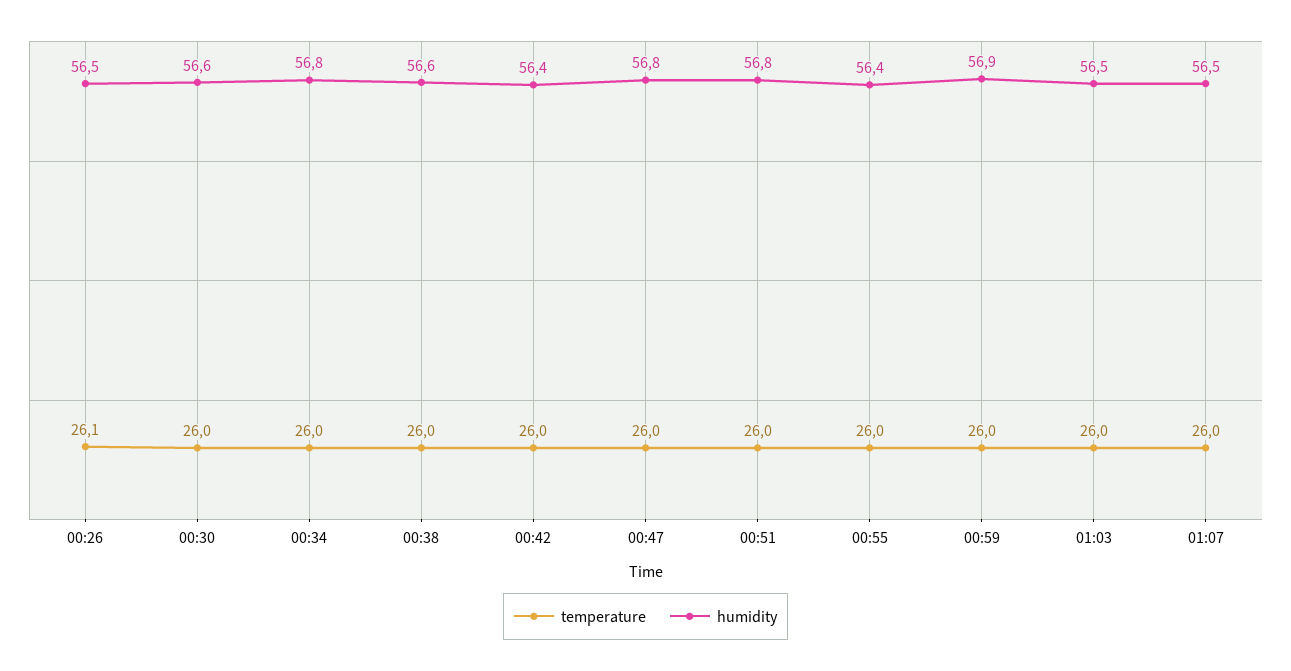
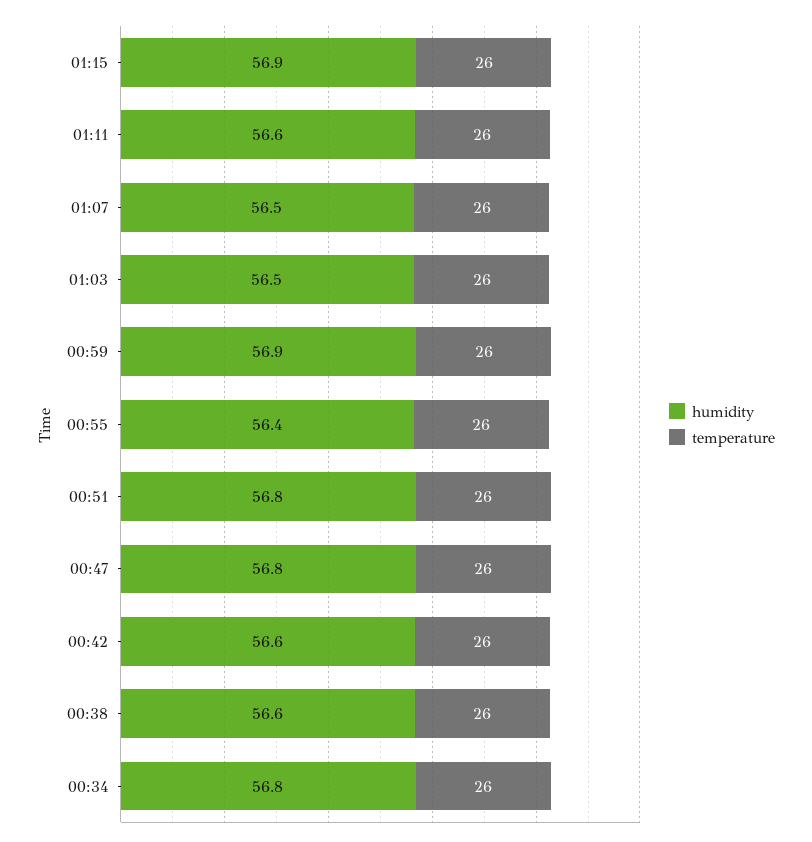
temperature, 00:26: 26.1 -> none
humidity, 00:26: 56.5 -> none
temperature, 00:30: 26 -> none
humidity, 00:30: 56.6 -> none
humidity, 00:42: 56.4 -> 56.6
humidity, 01:15: none -> 56.9
temperature, 01:15: none -> 26
humidity, 01:11: none -> 56.6
temperature, 01:11: none -> 26

